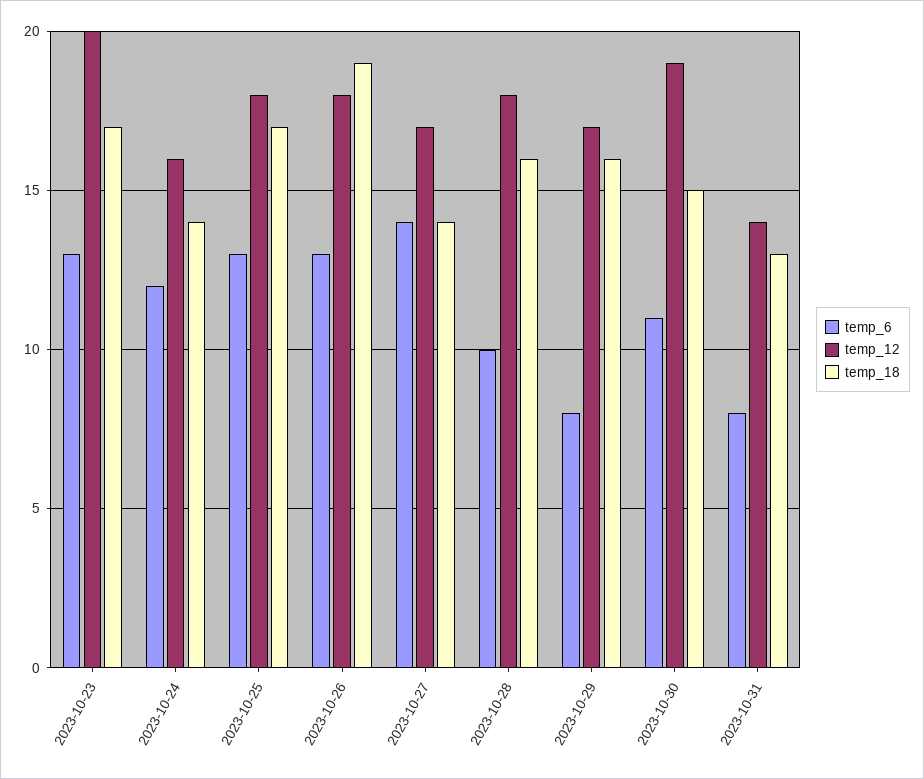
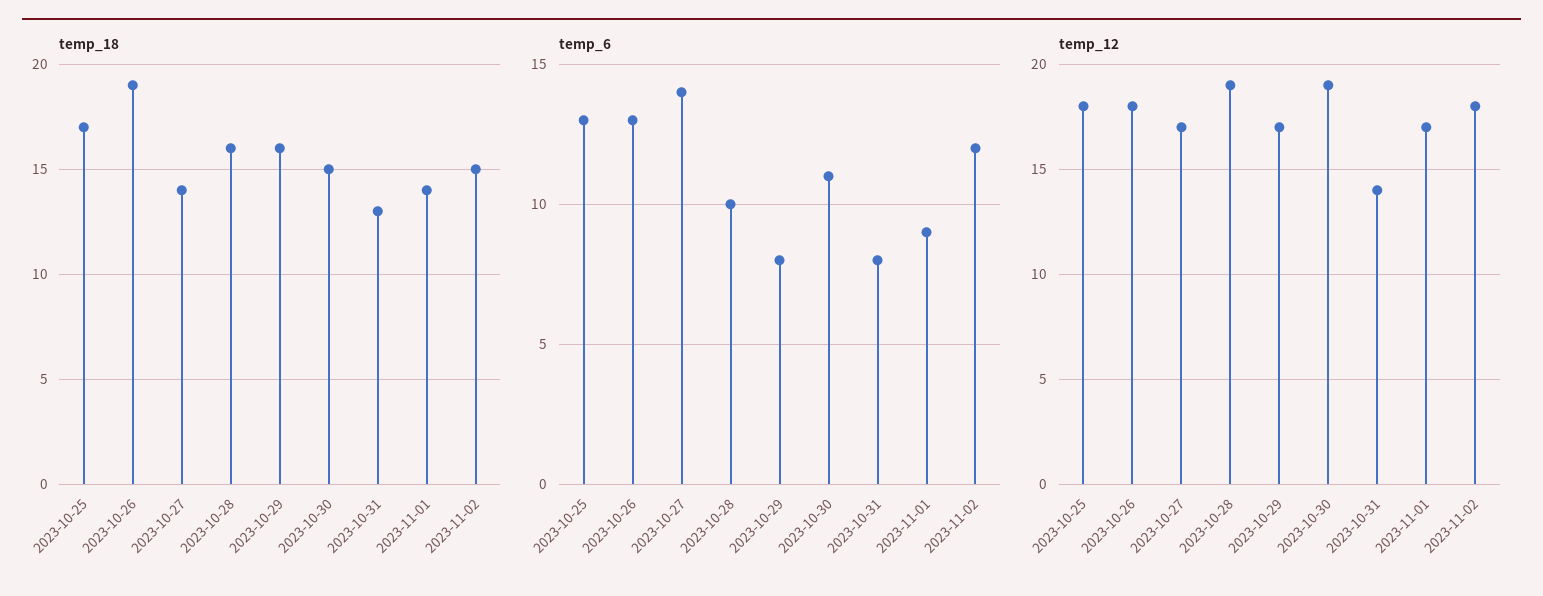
temp_6, 2023-10-23: 13 -> none
temp_12, 2023-10-23: 20 -> none
temp_18, 2023-10-23: 17 -> none
temp_6, 2023-10-24: 12 -> none
temp_12, 2023-10-24: 16 -> none
temp_18, 2023-10-24: 14 -> none
temp_12, 2023-10-28: 18 -> 19
temp_18, 2023-11-01: none -> 14
temp_18, 2023-11-02: none -> 15
temp_6, 2023-11-01: none -> 9
temp_6, 2023-11-02: none -> 12
temp_12, 2023-11-01: none -> 17
temp_12, 2023-11-02: none -> 18

